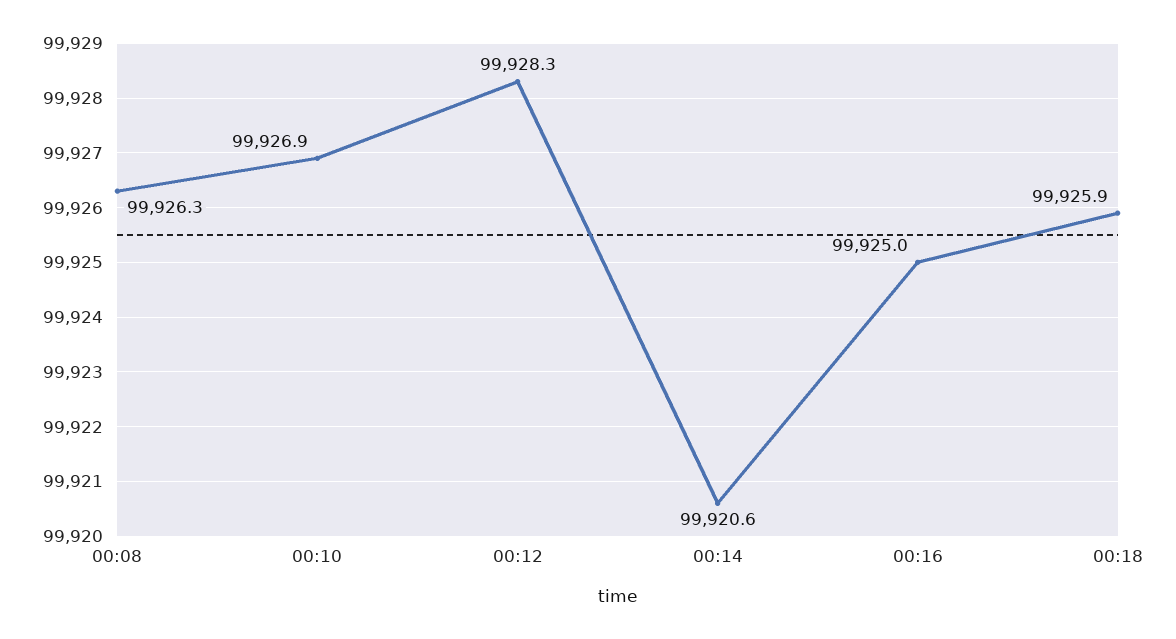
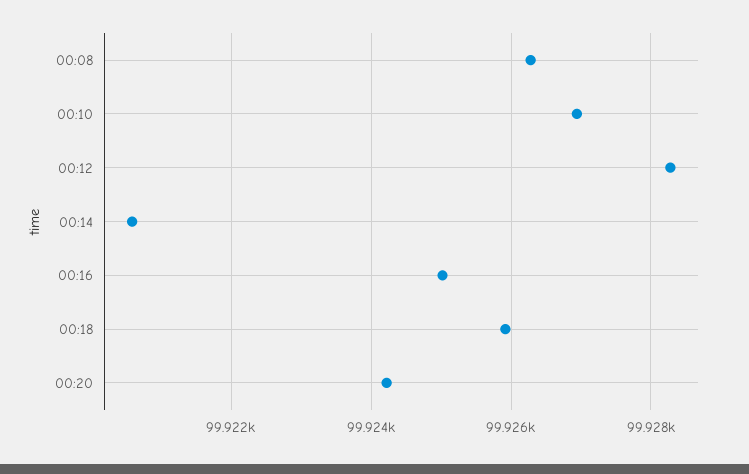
00:20: none -> 99924.2

